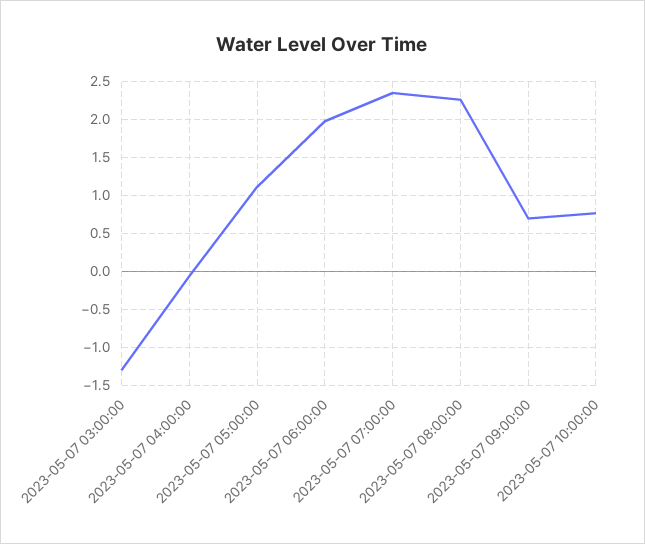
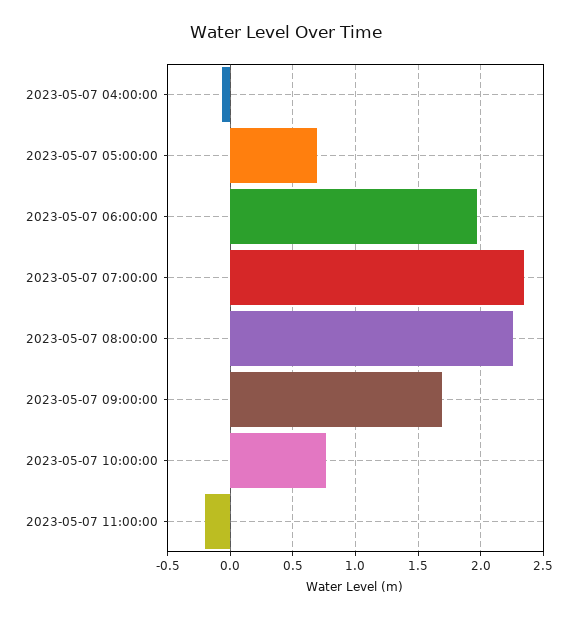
2023-05-07 03:00:00: -1.3 -> none
2023-05-07 05:00:00: 1.1 -> 0.7
2023-05-07 09:00:00: 0.7 -> 1.7
2023-05-07 11:00:00: none -> -0.2

